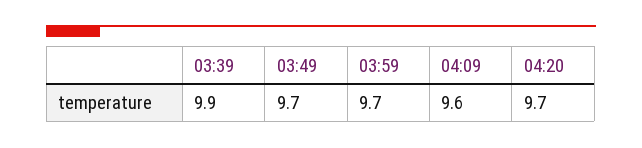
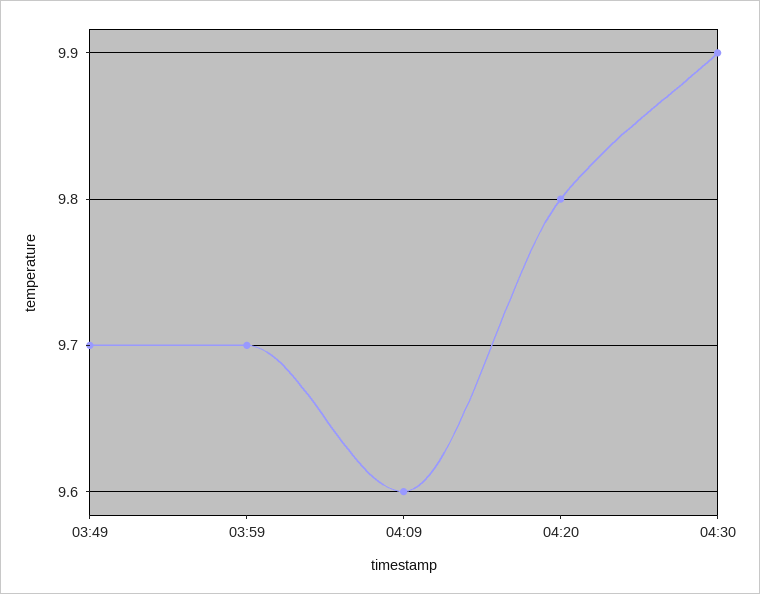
03:39: 9.9 -> none
04:20: 9.7 -> 9.8
04:30: none -> 9.9

